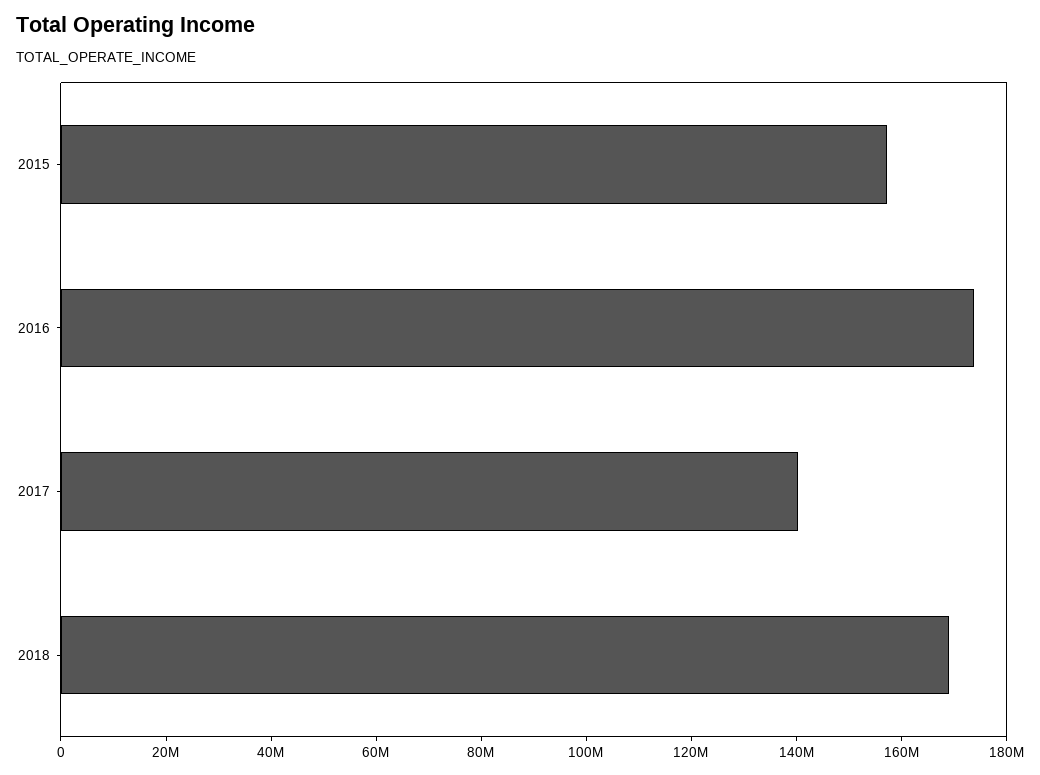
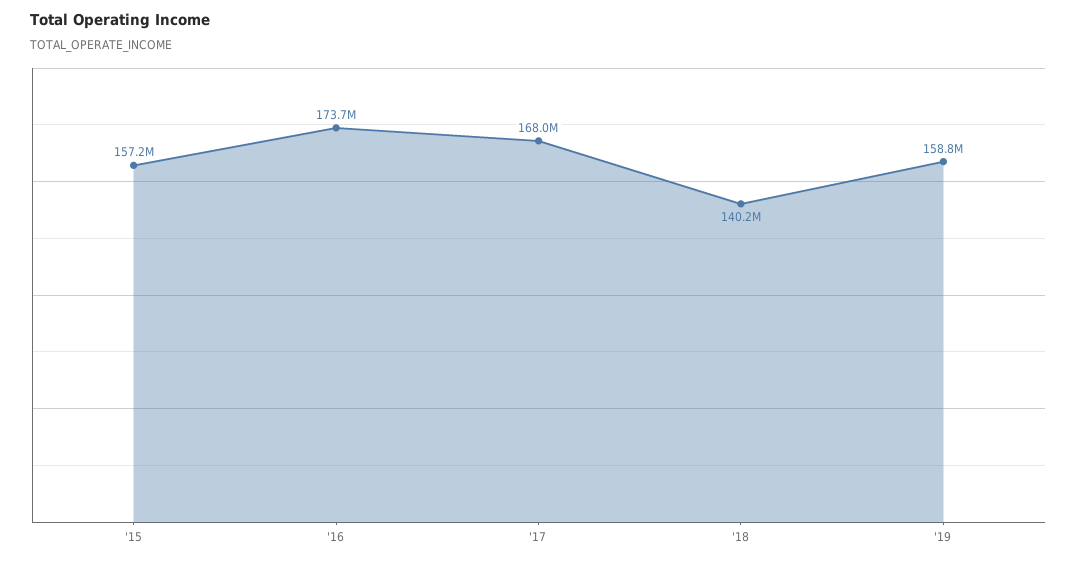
2017: 140000000 -> 168000000
2018: 170000000 -> 140200000
'19: none -> 158800000

